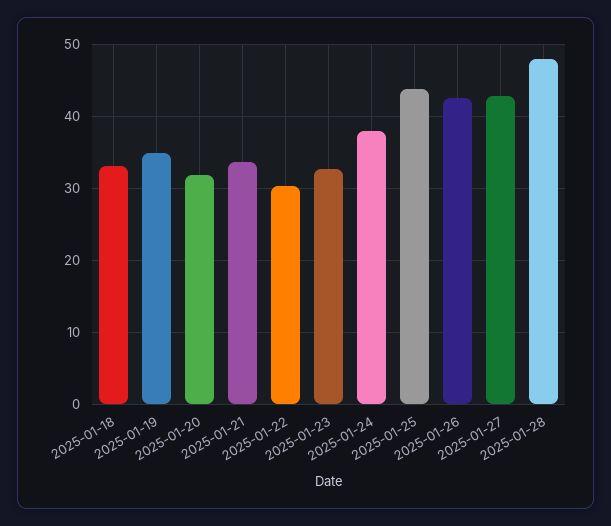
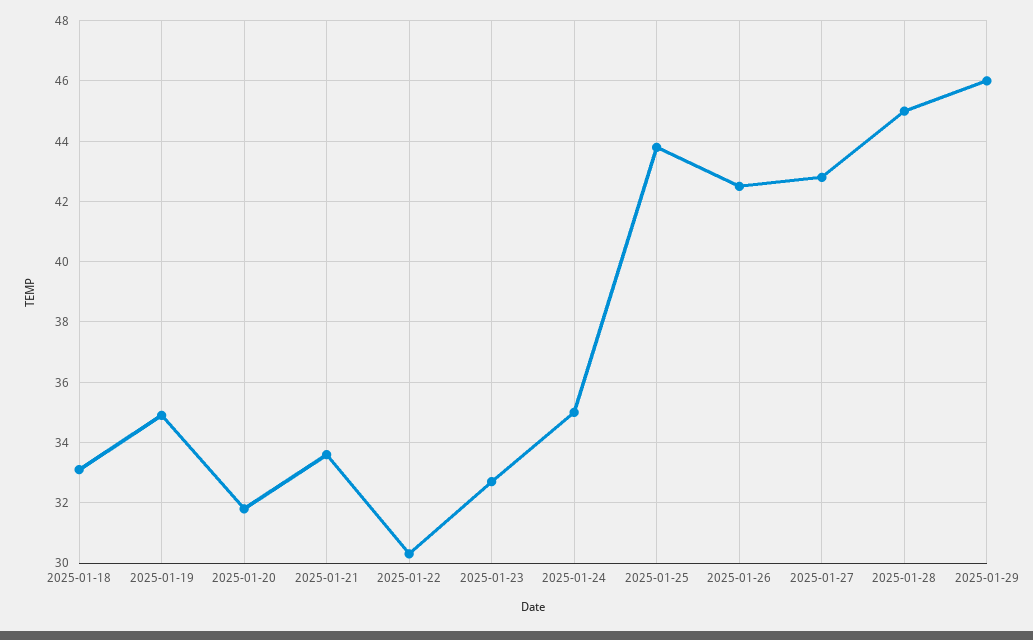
2025-01-24: 38 -> 35
2025-01-28: 48 -> 45
2025-01-29: none -> 46

